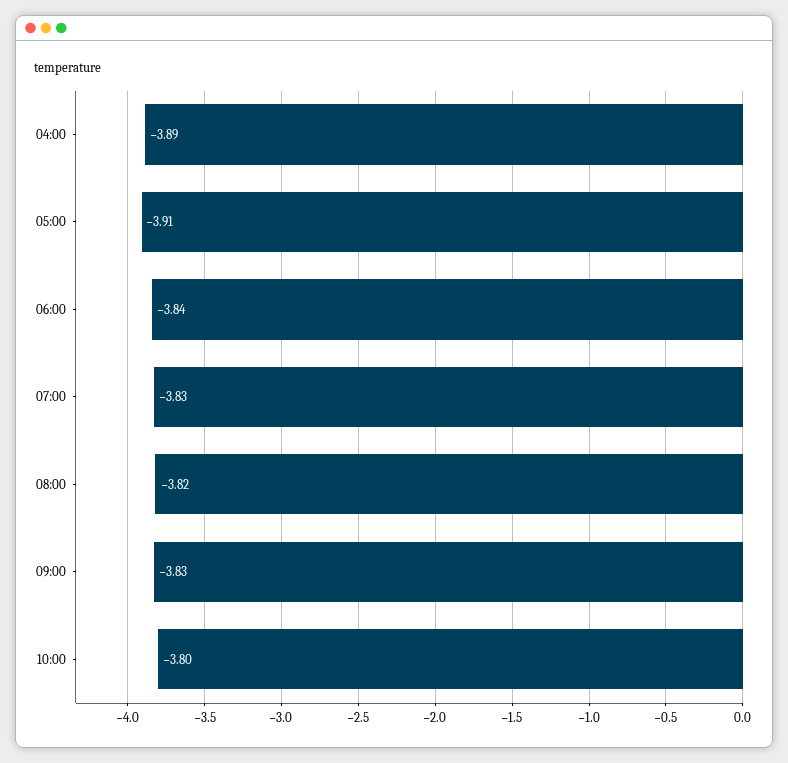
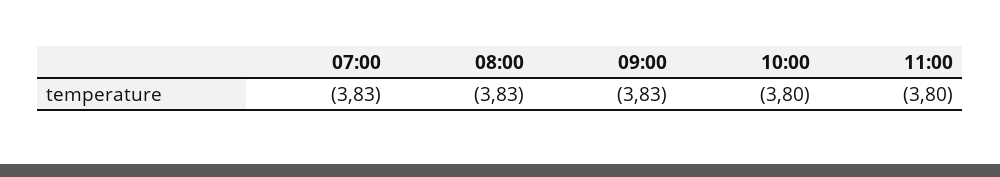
04:00: -3.89 -> none
05:00: -3.91 -> none
06:00: -3.84 -> none
08:00: -3.82 -> -3.83
11:00: none -> -3.8

